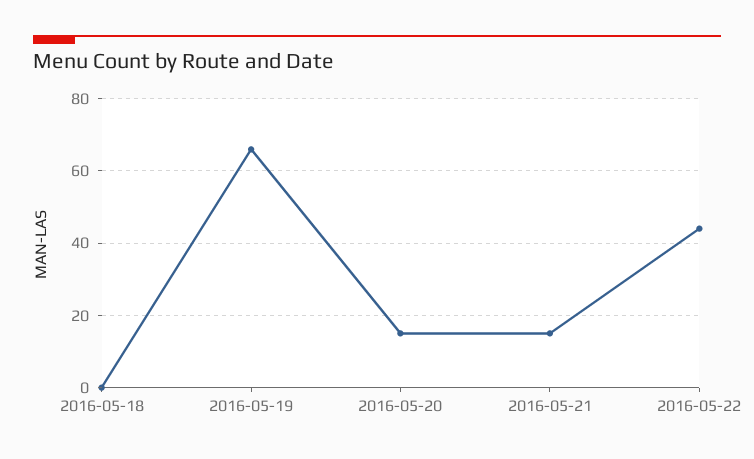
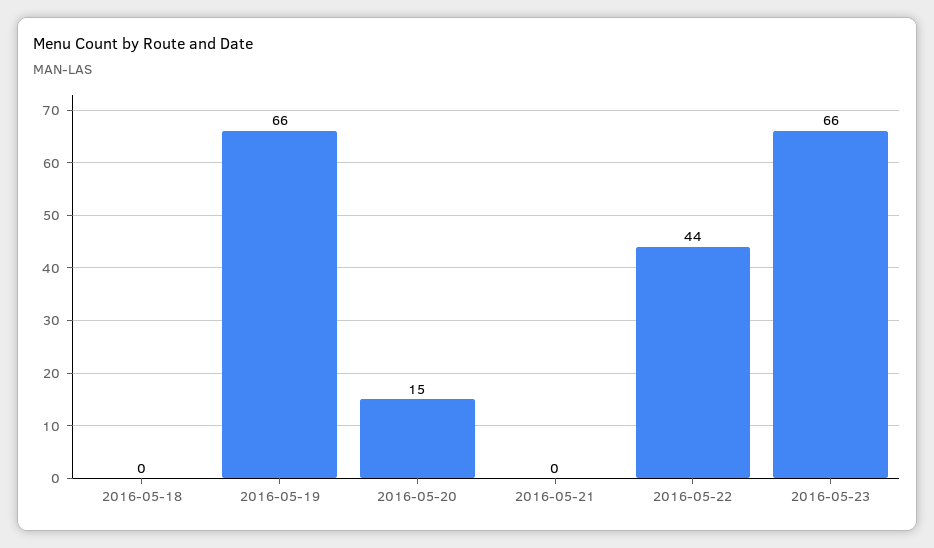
2016-05-21: 15 -> 0
2016-05-23: none -> 66

